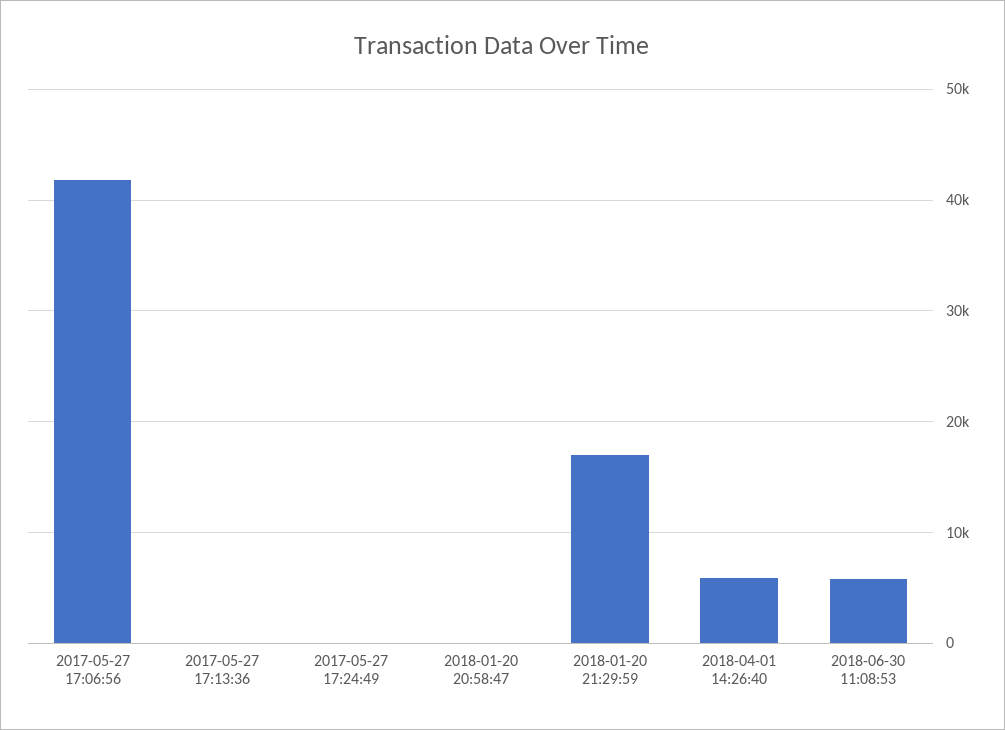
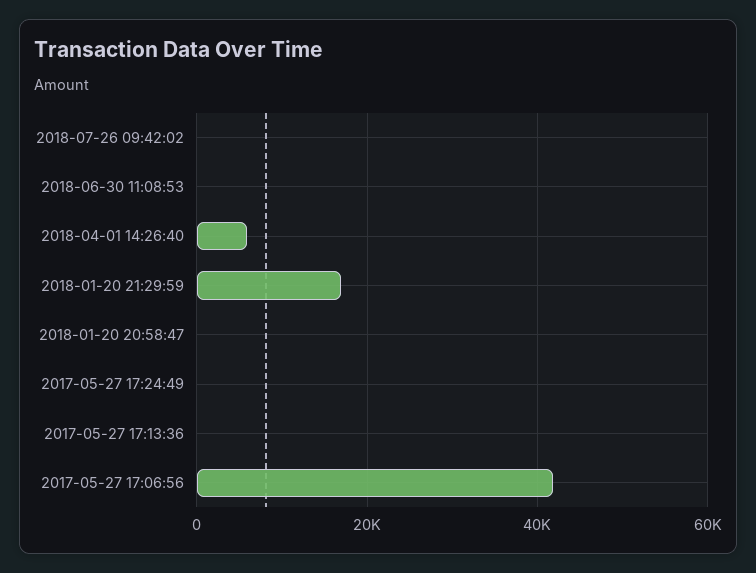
2018-06-30 11:08:53: 6000 -> 0
2018-07-26 09:42:02: none -> 0

